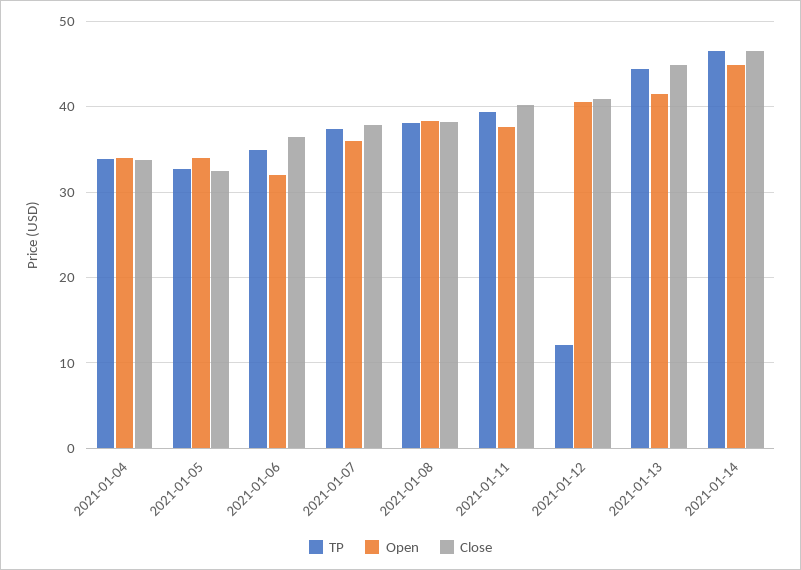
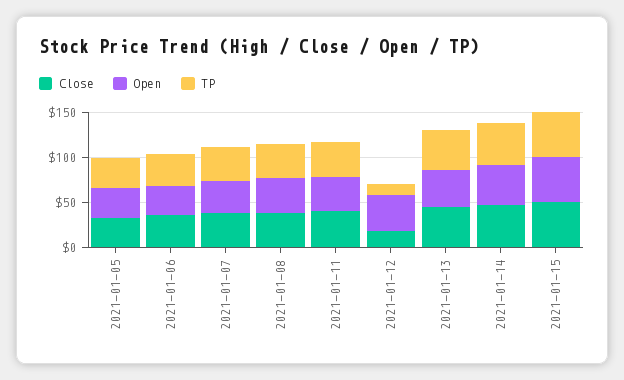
TP, 2021-01-04: 34 -> none
Open, 2021-01-04: 34 -> none
Close, 2021-01-04: 34 -> none
Close, 2021-01-12: 41 -> 20
Close, 2021-01-15: none -> 50
Open, 2021-01-15: none -> 50
TP, 2021-01-15: none -> 50

